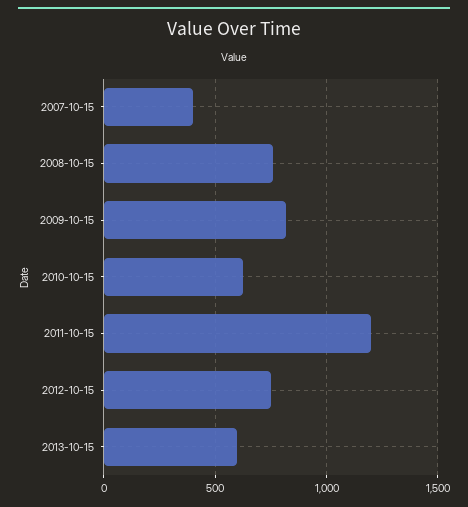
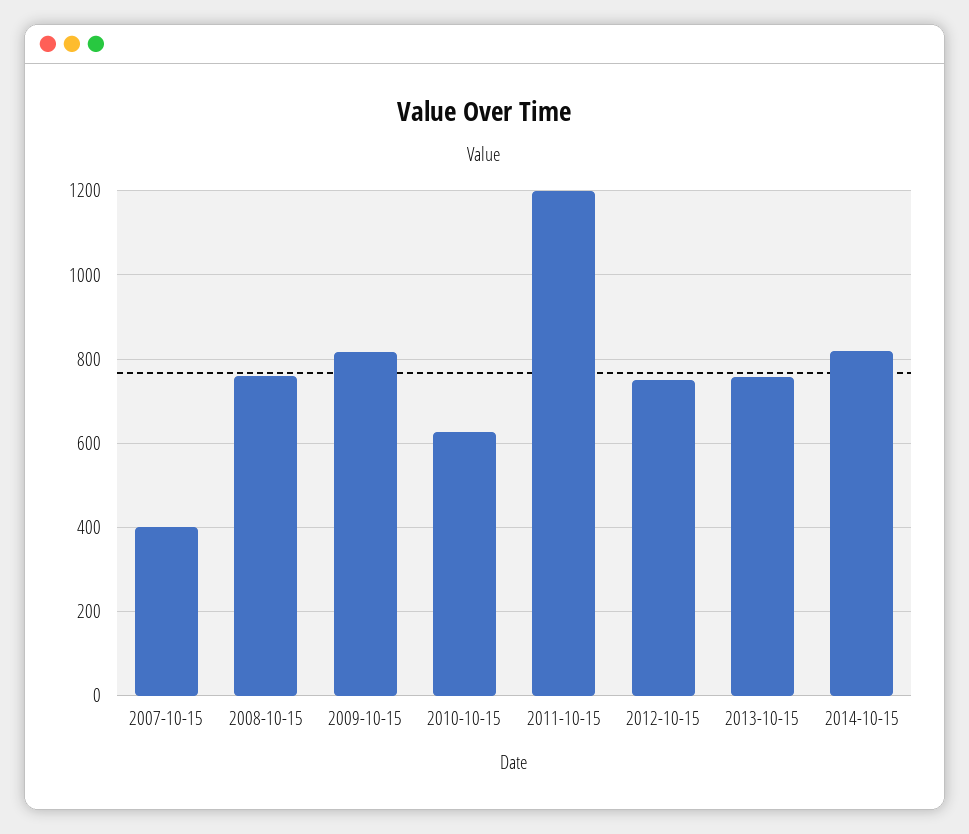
2013-10-15: 600 -> 760
2014-10-15: none -> 820

